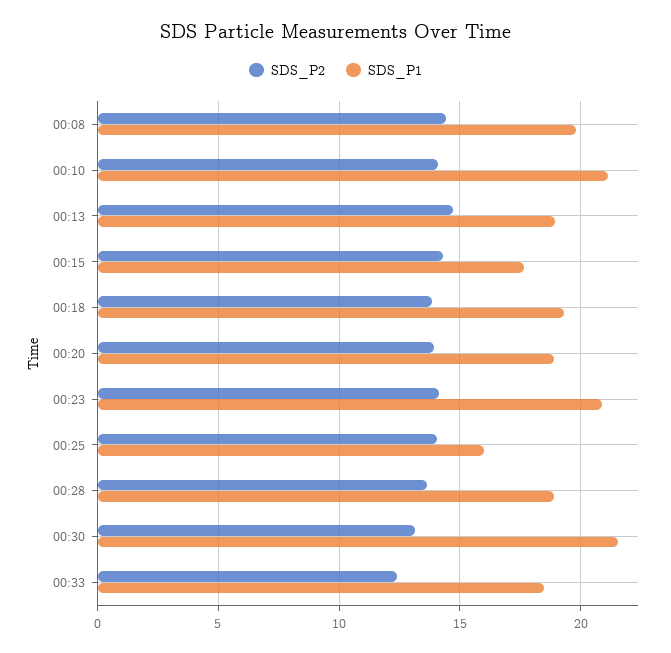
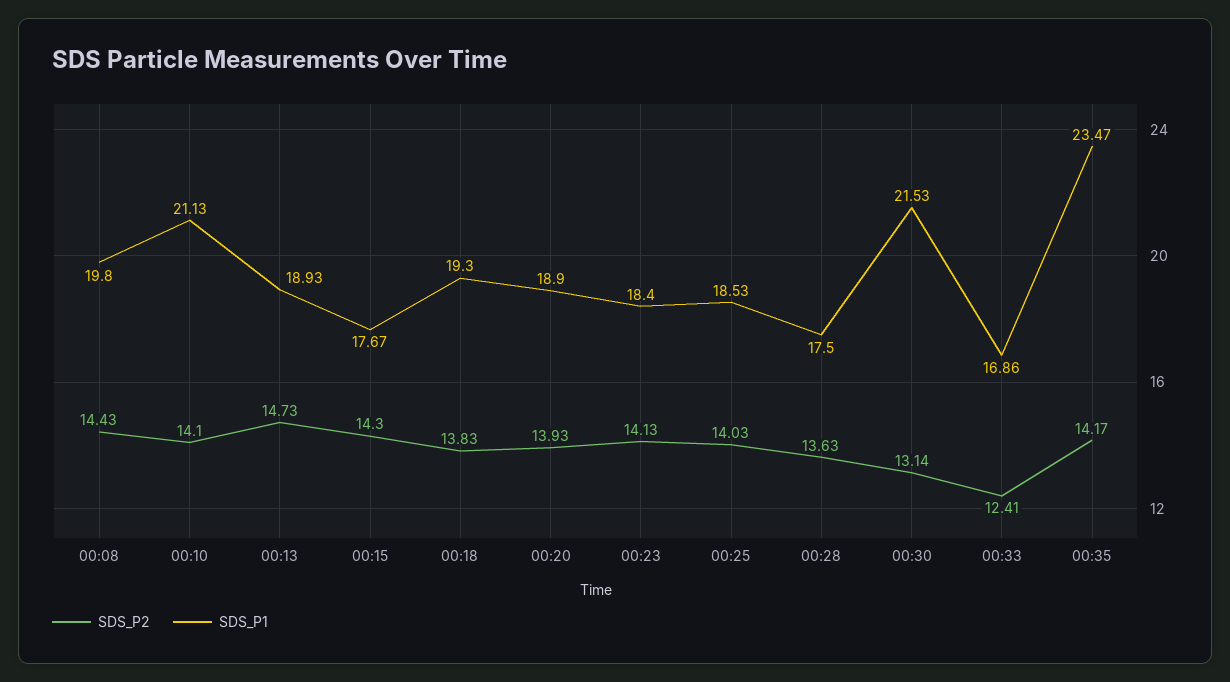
SDS_P1, 00:23: 21 -> 18.4
SDS_P1, 00:25: 16 -> 18.53
SDS_P1, 00:28: 19 -> 17.5
SDS_P1, 00:33: 18.5 -> 16.86
SDS_P2, 00:35: none -> 14.17
SDS_P1, 00:35: none -> 23.47

